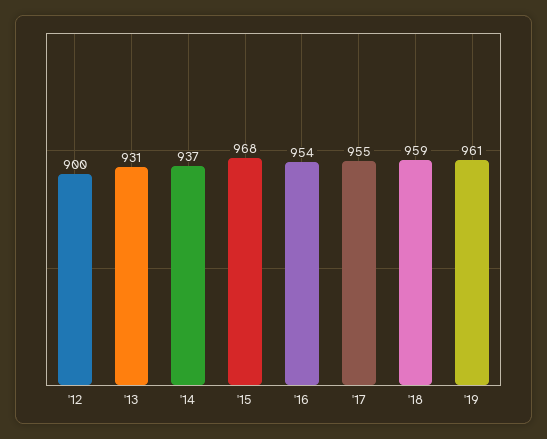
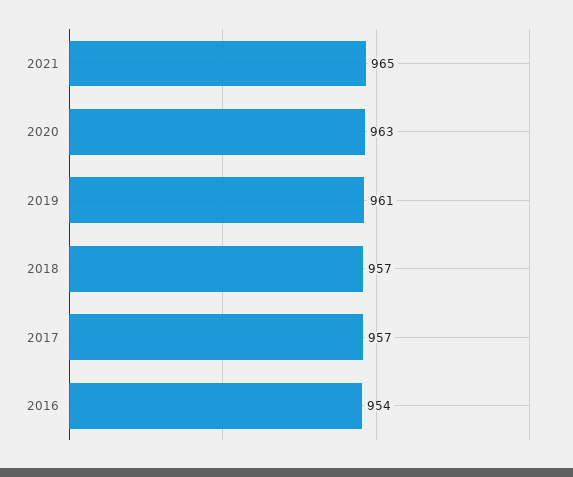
'12: 900 -> none
'13: 931 -> none
'14: 937 -> none
'15: 968 -> none
'17: 955 -> 957
'18: 959 -> 957
2021: none -> 965
2020: none -> 963

